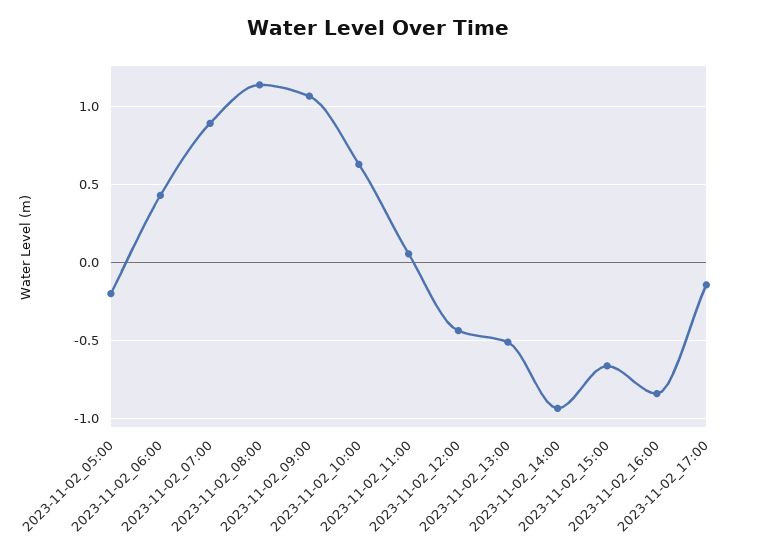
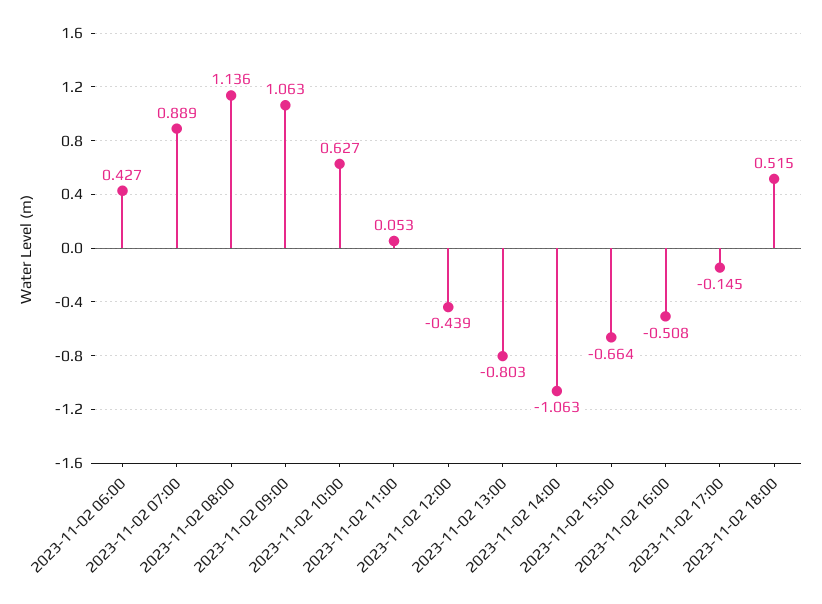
2023-11-02_05:00: -0.2 -> none
2023-11-02_13:00: -0.5 -> -0.803
2023-11-02_14:00: -0.95 -> -1.063
2023-11-02_16:00: -0.85 -> -0.508
2023-11-02 18:00: none -> 0.515

